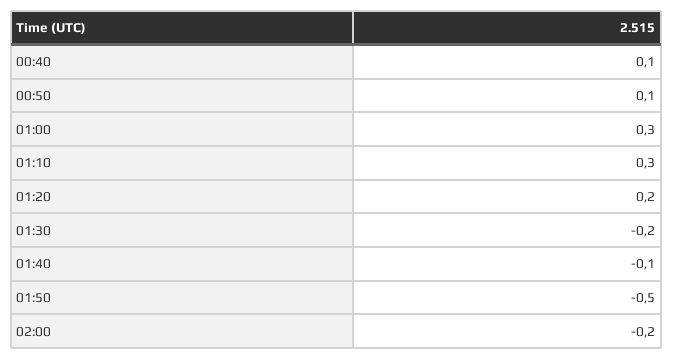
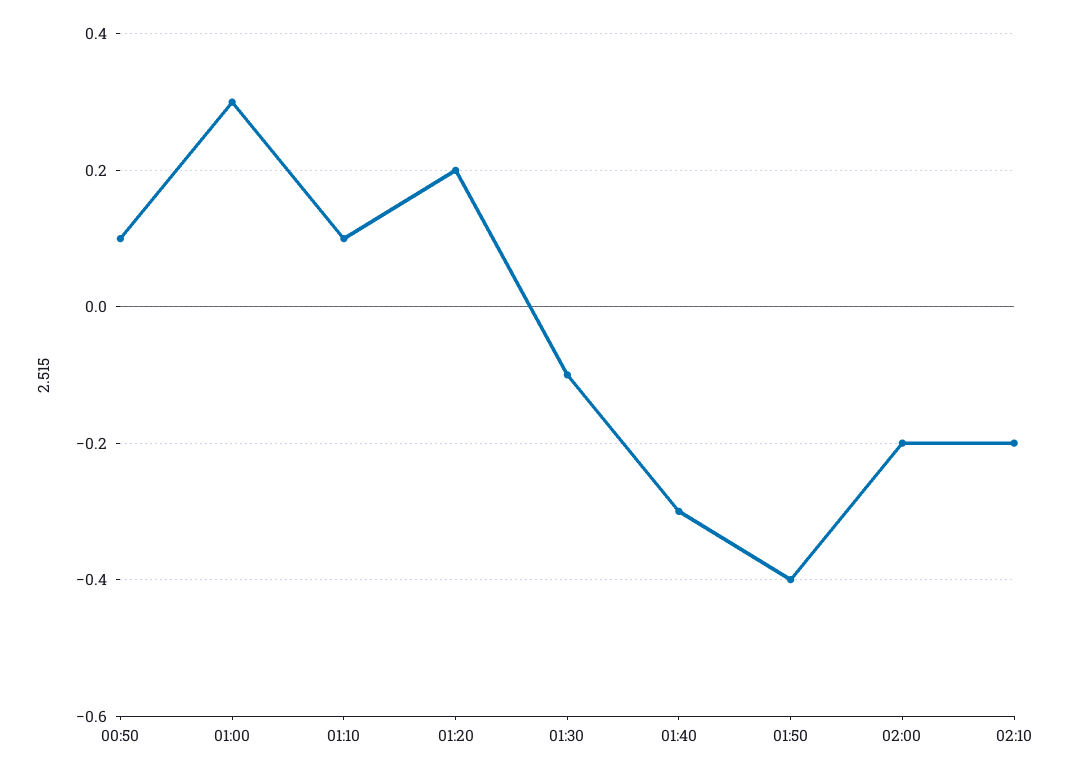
00:40: 0.1 -> none
01:10: 0.3 -> 0.1
01:30: -0.2 -> -0.1
01:40: -0.1 -> -0.3
01:50: -0.5 -> -0.4
02:10: none -> -0.2

